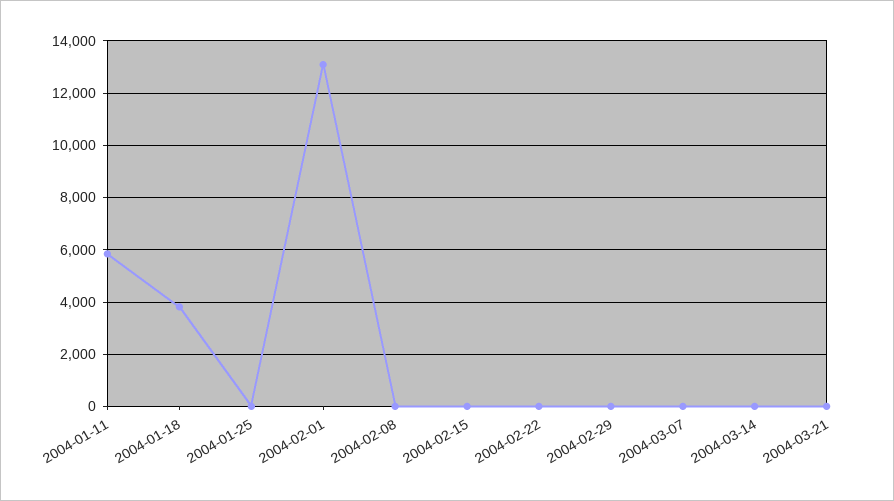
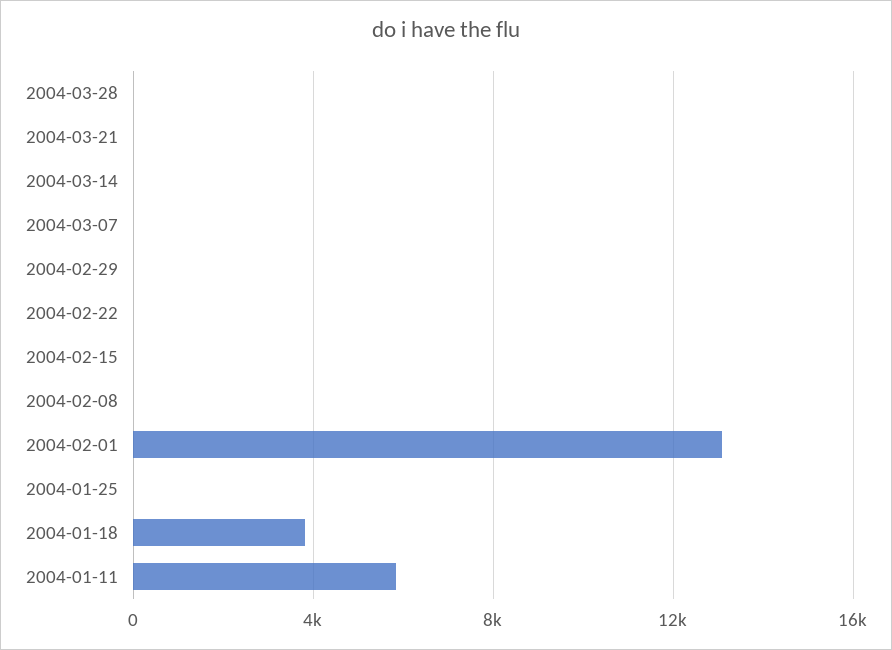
2004-03-28: none -> 0

